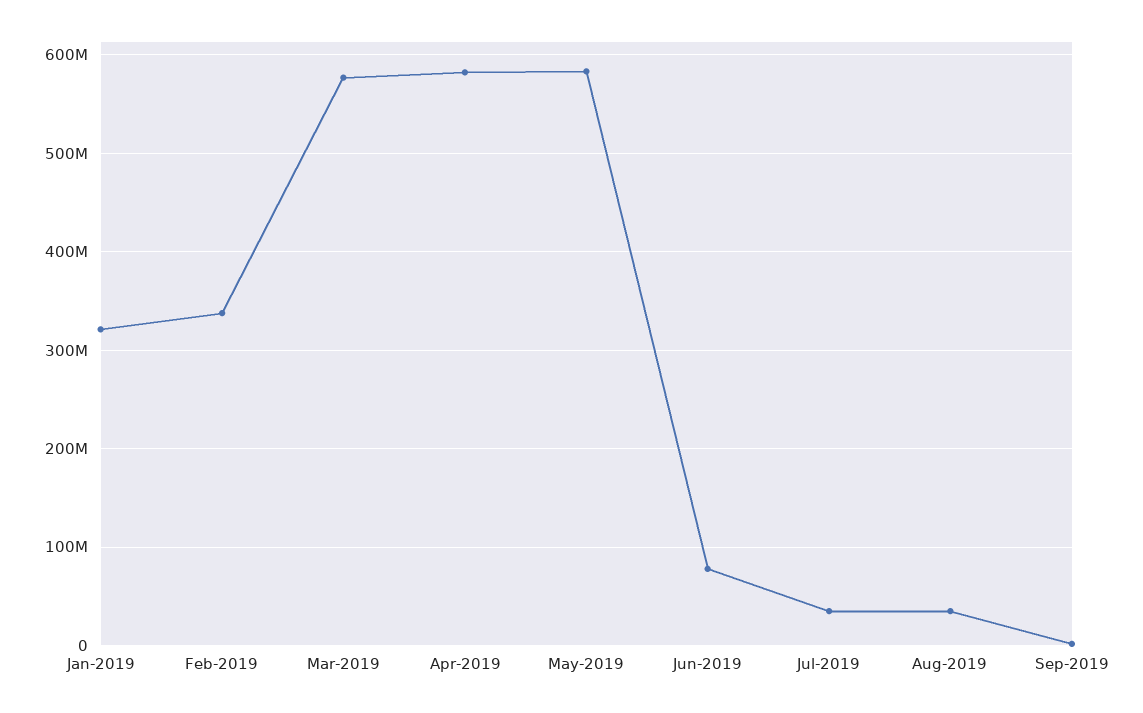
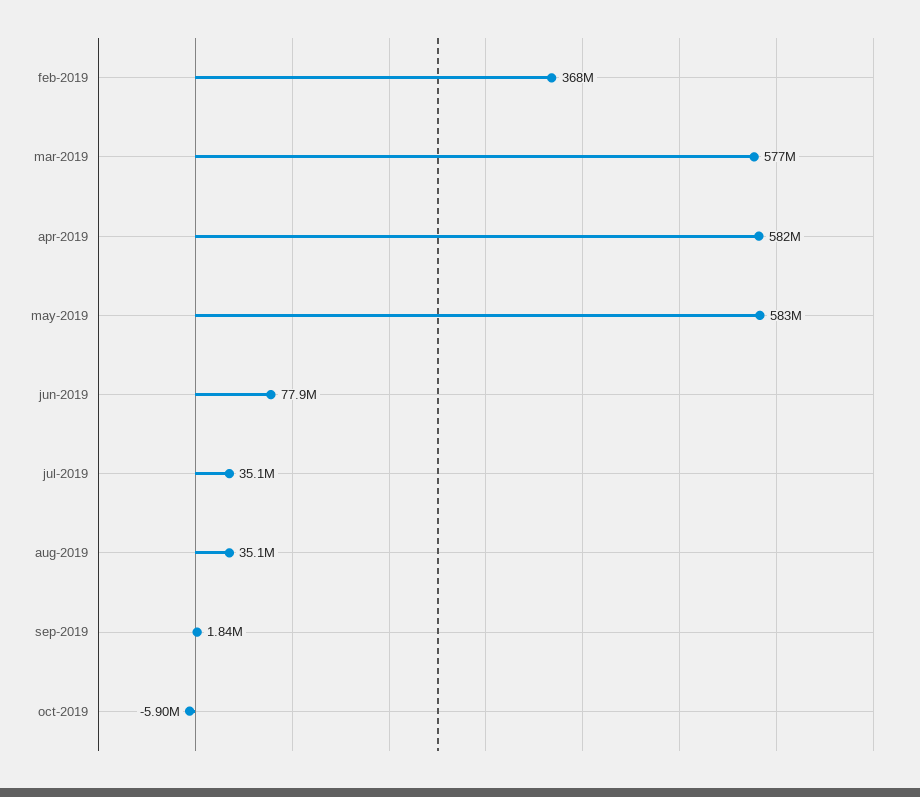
Jan-2019: 320000000 -> none
Feb-2019: 340000000 -> 368000000
oct-2019: none -> -5900000

